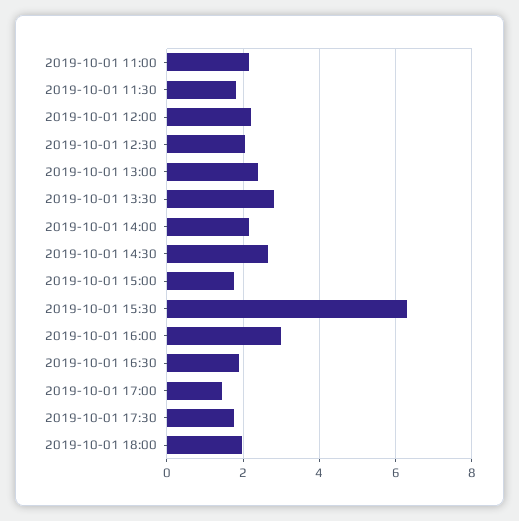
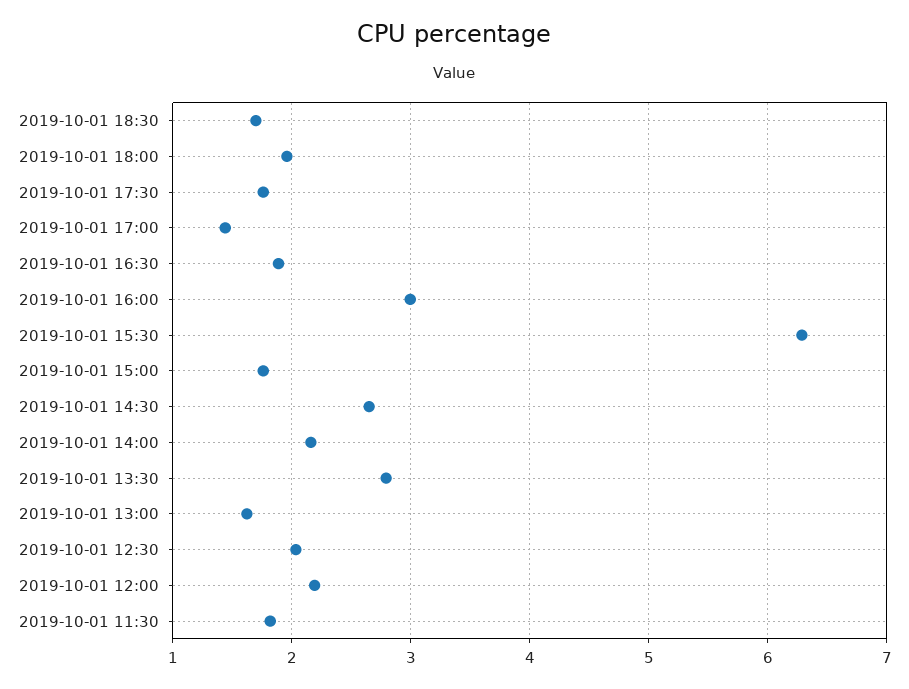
2019-10-01 11:00: 2.2 -> none
2019-10-01 13:00: 2.4 -> 1.6
2019-10-01 18:30: none -> 1.7

